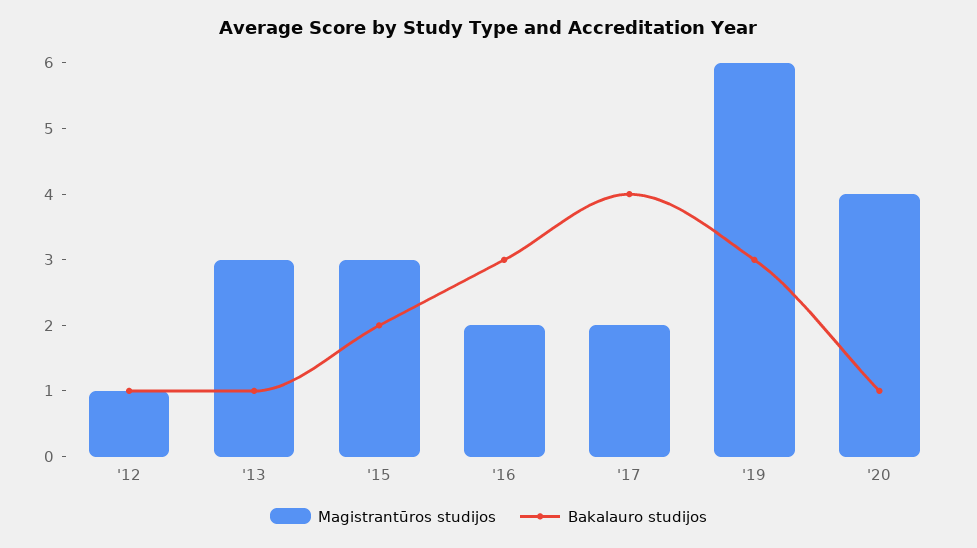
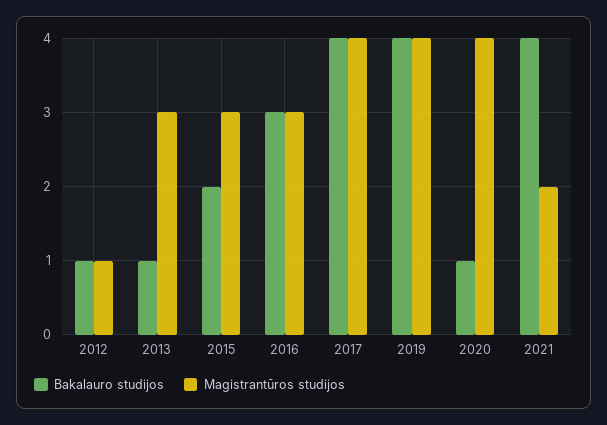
Magistrantūros studijos, '16: 2 -> 3
Magistrantūros studijos, '17: 2 -> 4
Magistrantūros studijos, '19: 6 -> 4
Bakalauro studijos, '19: 3 -> 4
Bakalauro studijos, 2021: none -> 4
Magistrantūros studijos, 2021: none -> 2

